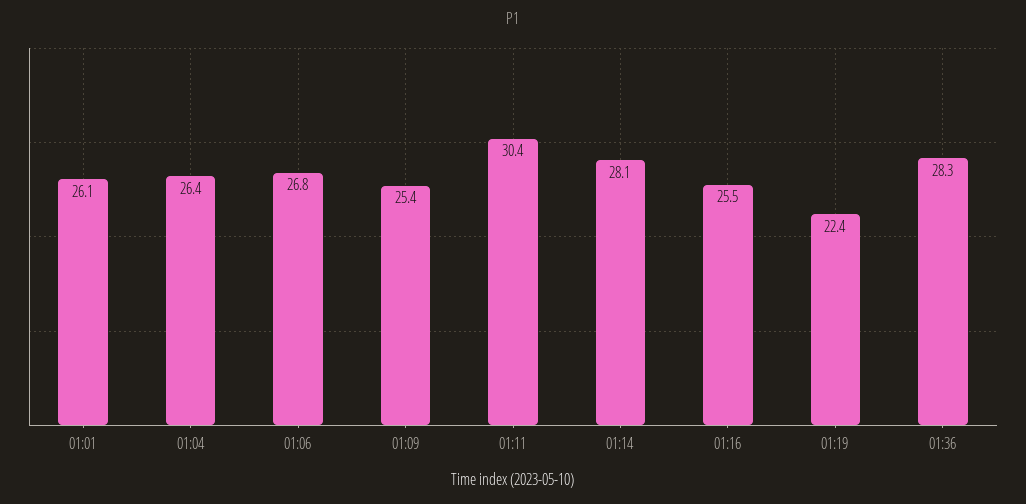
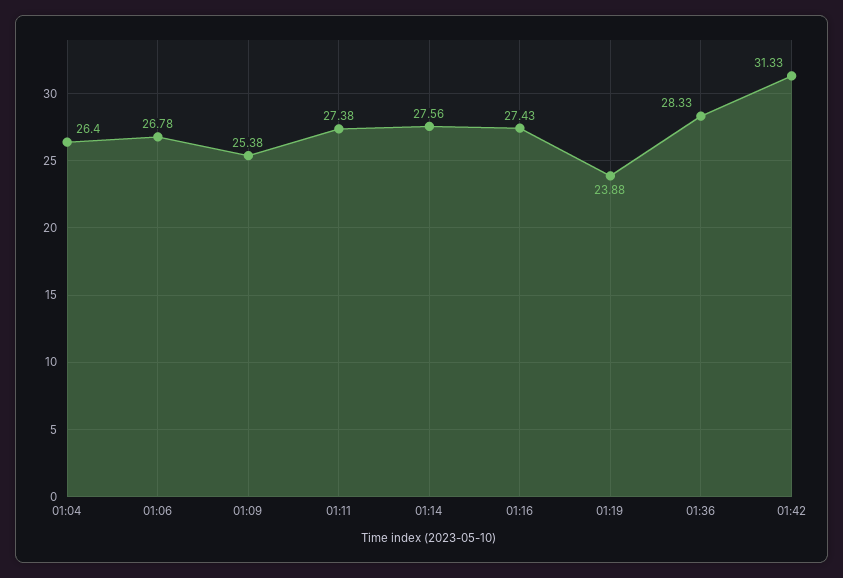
01:01: 26.1 -> none
01:11: 30.4 -> 27.38
01:14: 28.1 -> 27.56
01:16: 25.5 -> 27.43
01:19: 22.4 -> 23.88
01:42: none -> 31.33

